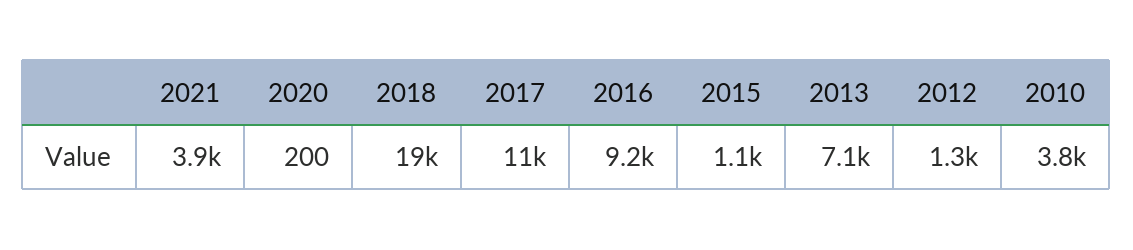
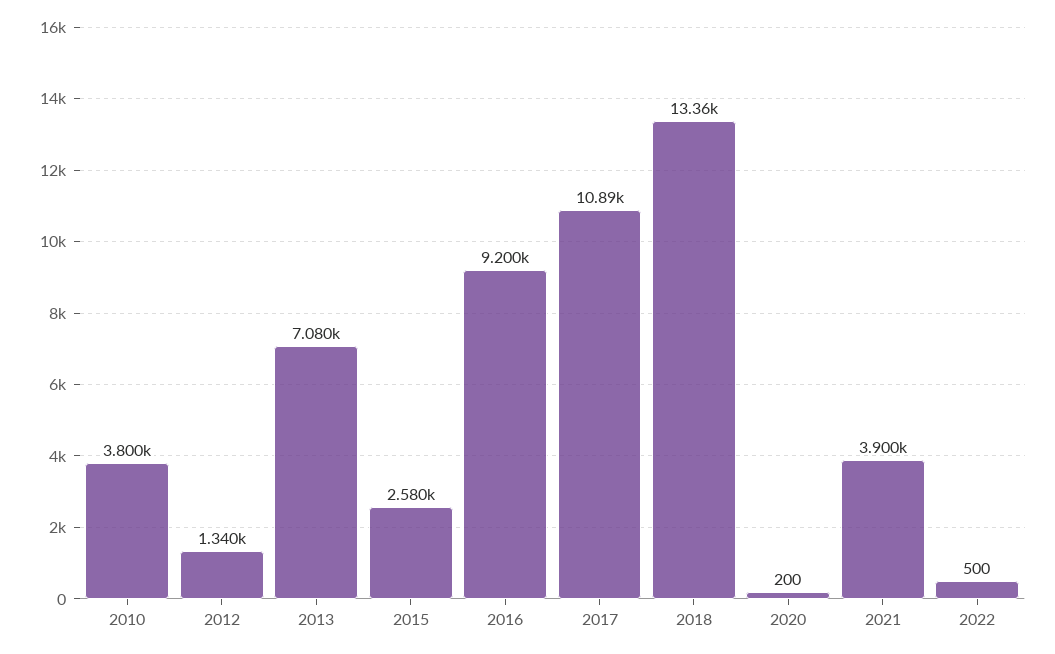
2018: 19000 -> 13360
2015: 1100 -> 2580
2022: none -> 500

